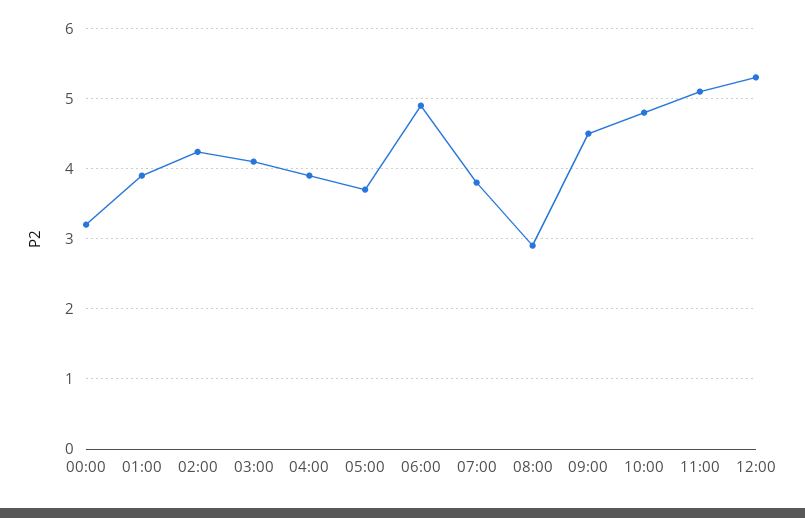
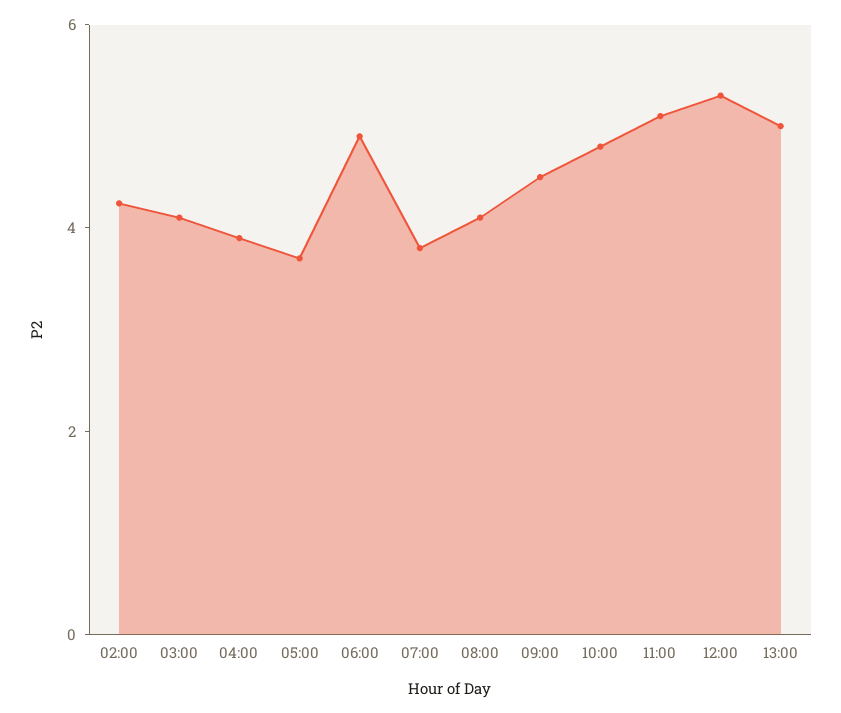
00:00: 3.2 -> none
01:00: 3.9 -> none
08:00: 2.9 -> 4
13:00: none -> 5

